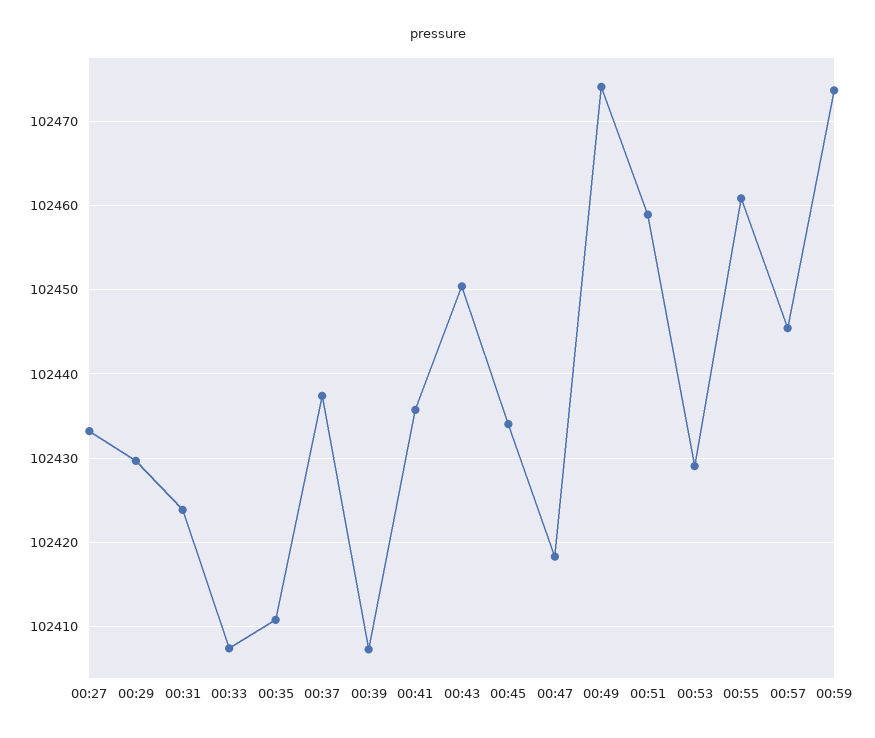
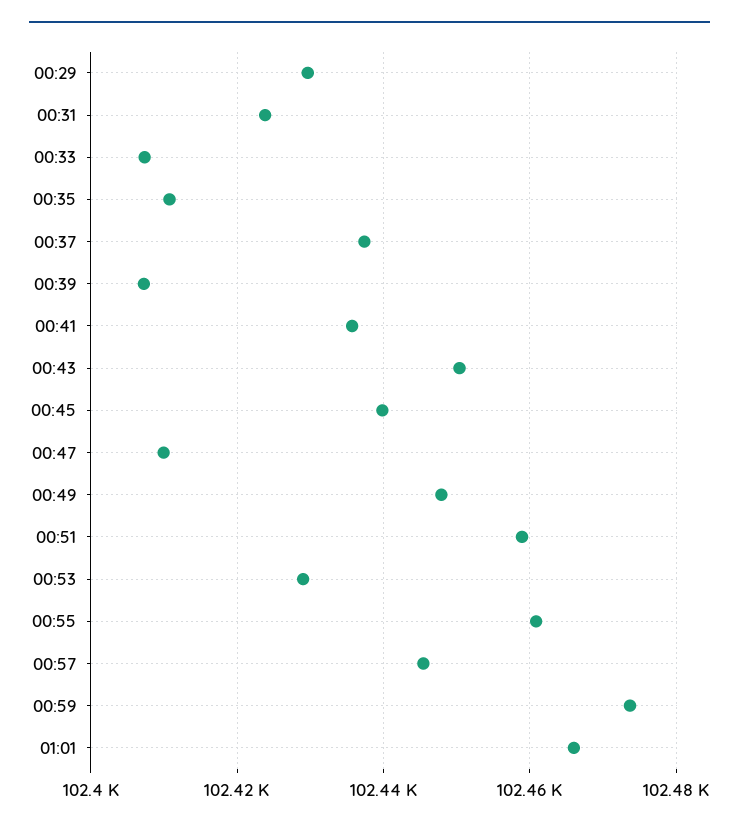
00:27: 102433 -> none
00:45: 102434 -> 102440
00:47: 102418 -> 102410
00:49: 102474 -> 102448
01:01: none -> 102466

